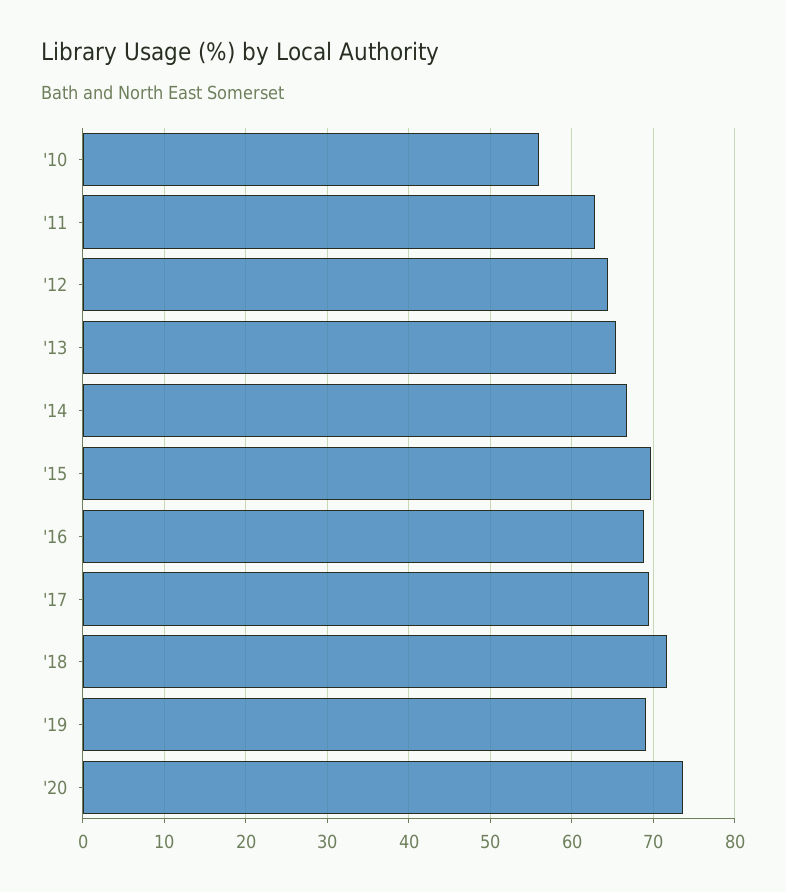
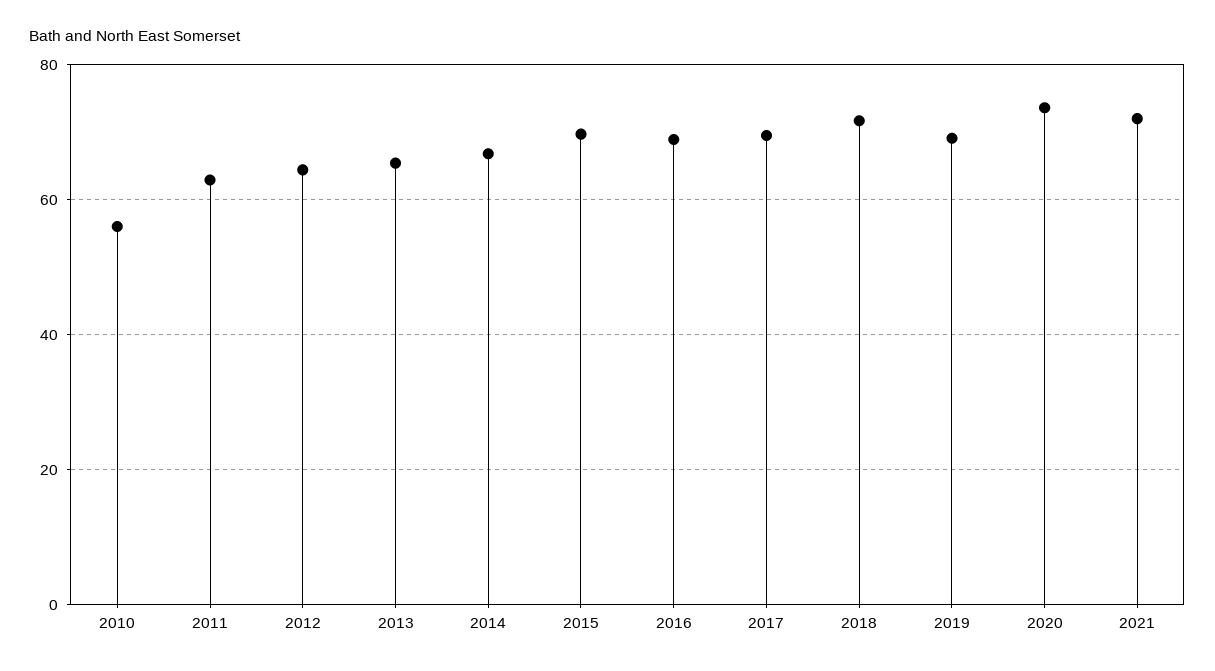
2021: none -> 72

